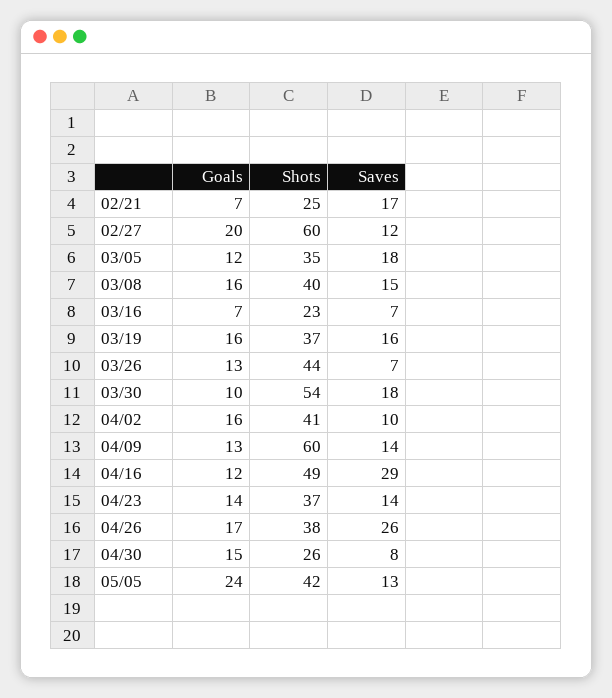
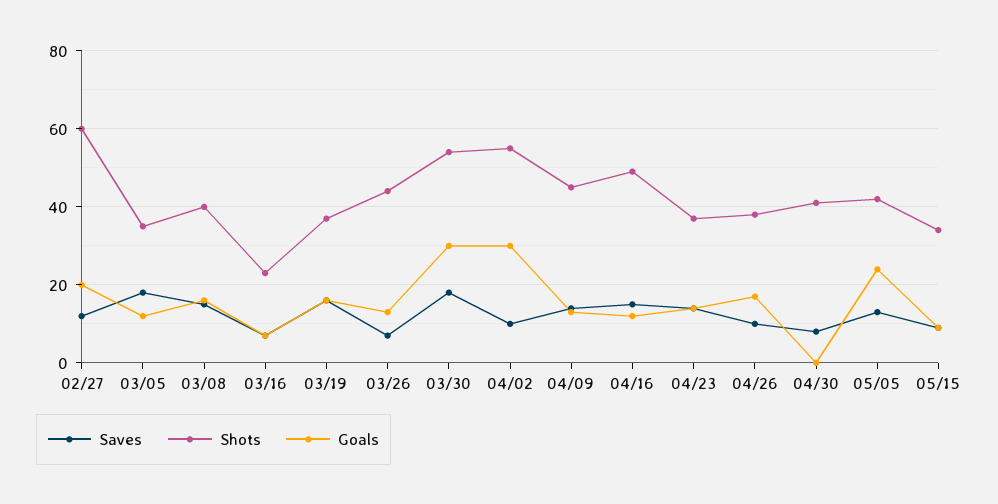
Goals, 02/21: 7 -> none
Shots, 02/21: 25 -> none
Saves, 02/21: 17 -> none
Goals, 03/30: 10 -> 30
Goals, 04/02: 16 -> 30
Shots, 04/02: 41 -> 55
Shots, 04/09: 60 -> 45
Saves, 04/16: 29 -> 15
Saves, 04/26: 26 -> 10
Goals, 04/30: 15 -> 0
Shots, 04/30: 26 -> 40
Saves, 05/15: none -> 10
Shots, 05/15: none -> 35
Goals, 05/15: none -> 10

